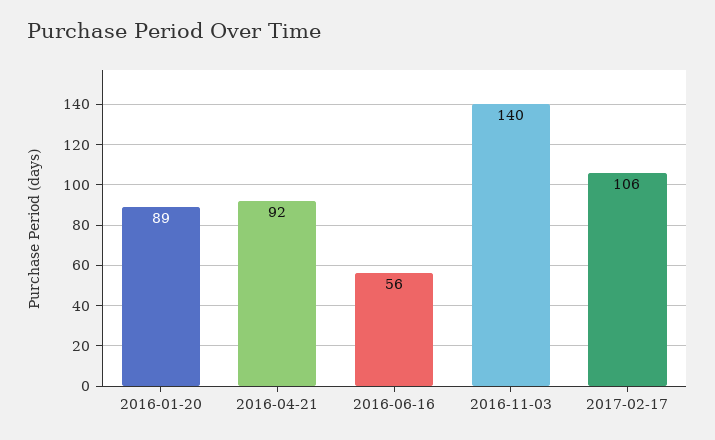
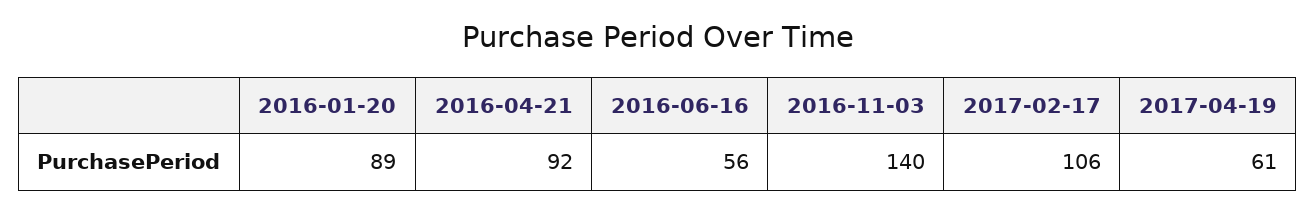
2017-04-19: none -> 61

